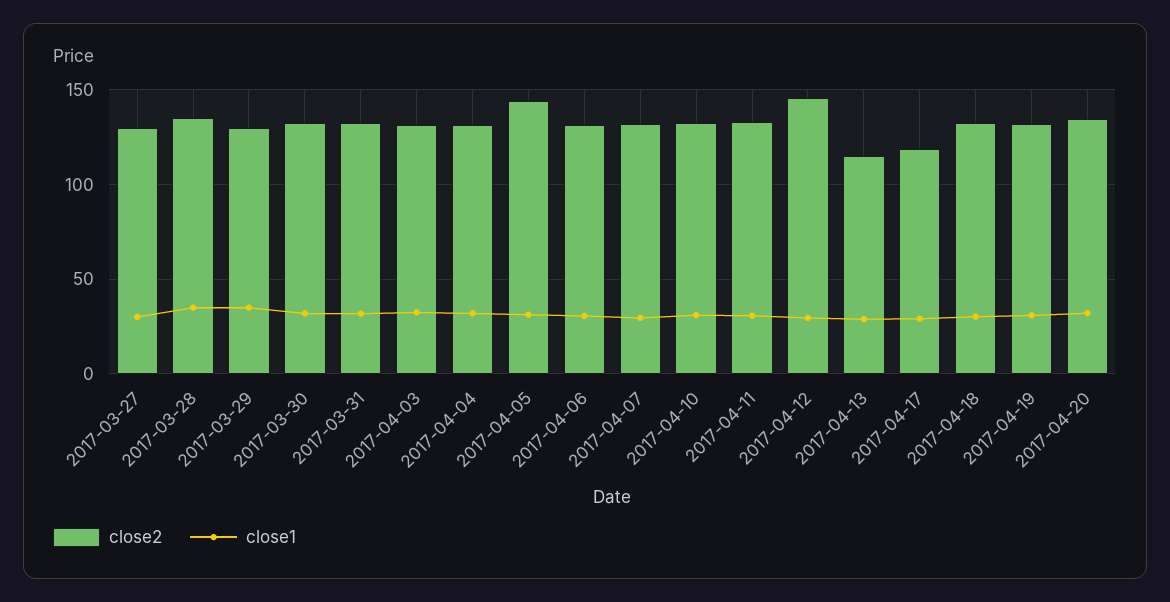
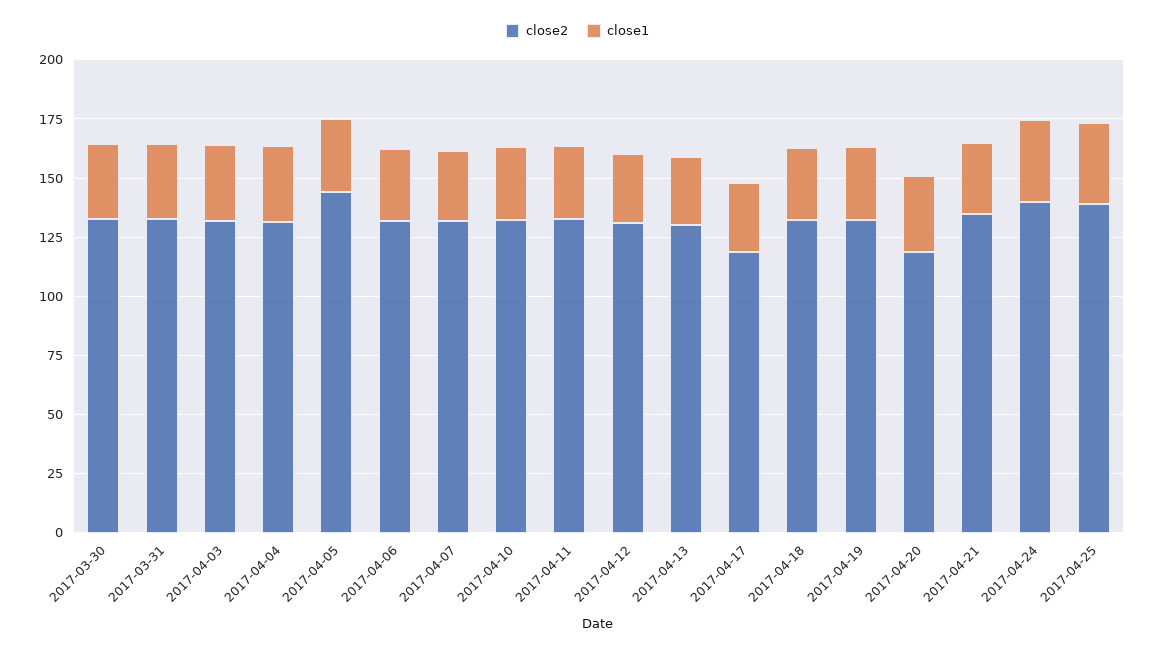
close2, 2017-03-27: 130 -> none
close1, 2017-03-27: 30 -> none
close2, 2017-03-28: 135 -> none
close1, 2017-03-28: 35 -> none
close2, 2017-03-29: 130 -> none
close1, 2017-03-29: 35 -> none
close2, 2017-04-12: 145 -> 130
close2, 2017-04-13: 115 -> 130
close2, 2017-04-20: 135 -> 120
close2, 2017-04-21: none -> 135
close1, 2017-04-21: none -> 30
close2, 2017-04-24: none -> 140
close1, 2017-04-24: none -> 35
close2, 2017-04-25: none -> 140
close1, 2017-04-25: none -> 35

